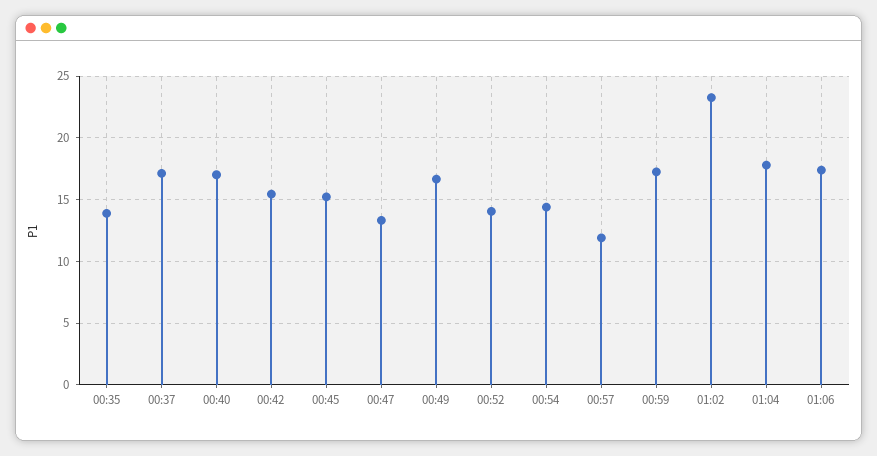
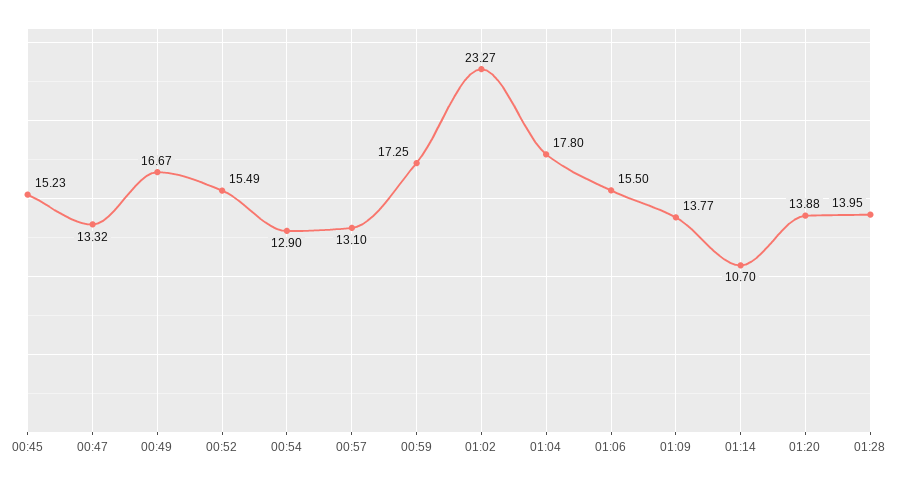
00:35: 14 -> none
00:37: 17 -> none
00:40: 17 -> none
00:42: 15.5 -> none
00:52: 14 -> 15.49
00:54: 14.5 -> 12.9
00:57: 12 -> 13.1
01:06: 17.5 -> 15.5
01:09: none -> 13.77
01:14: none -> 10.7
01:20: none -> 13.88
01:28: none -> 13.95

